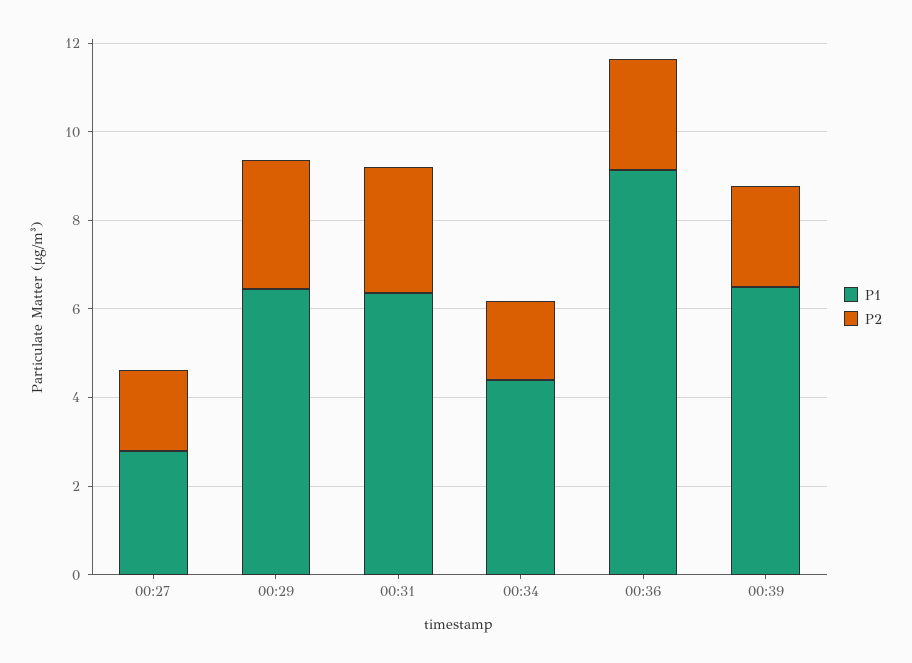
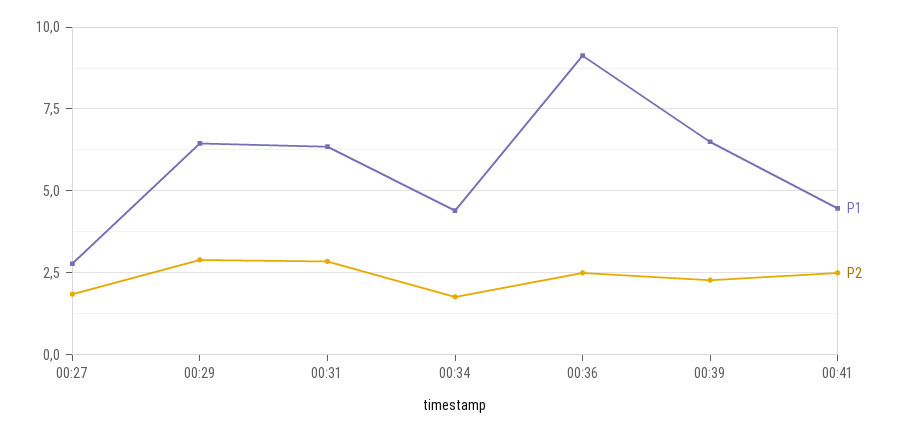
P1, 00:41: none -> 4.5
P2, 00:41: none -> 2.5

